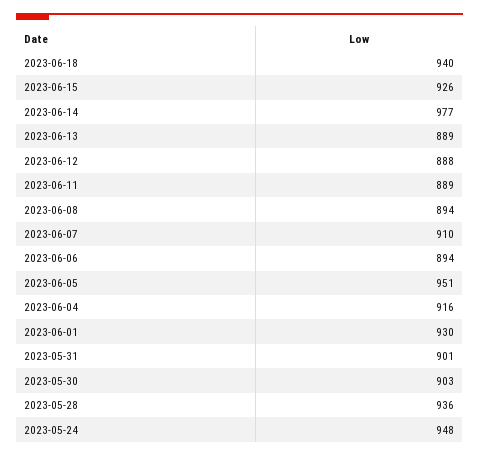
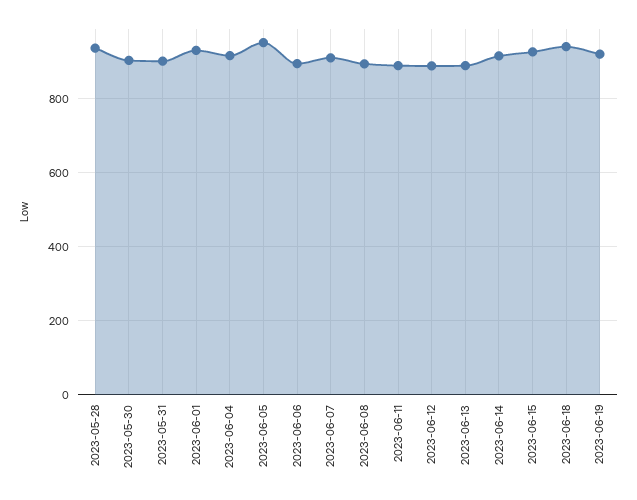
2023-06-14: 977 -> 920
2023-05-24: 948 -> none
2023-06-19: none -> 920

